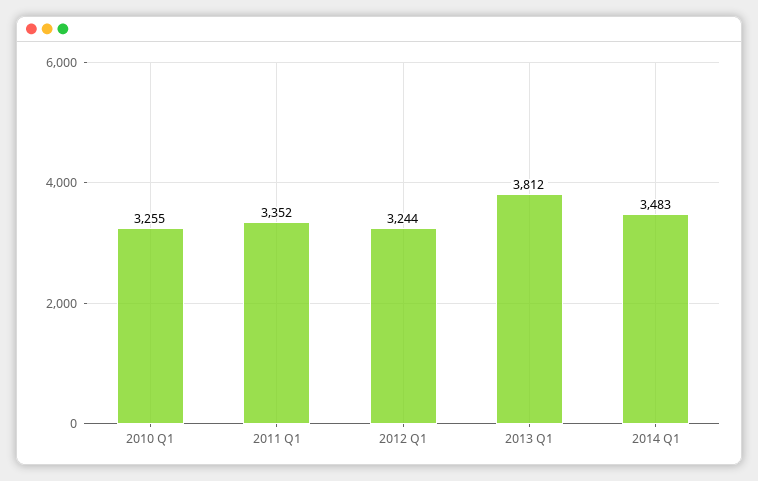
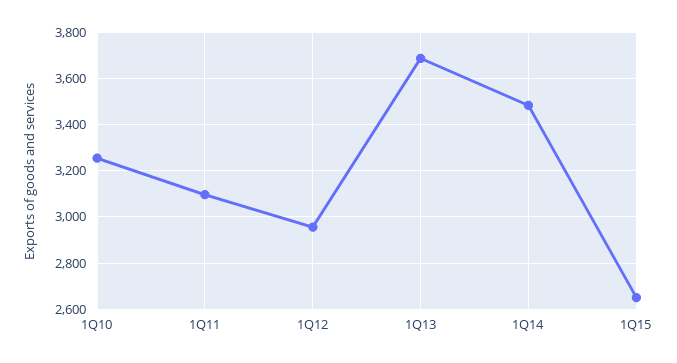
2011 Q1: 3352 -> 3100
2012 Q1: 3244 -> 2950
2013 Q1: 3812 -> 3700
1Q15: none -> 2650

